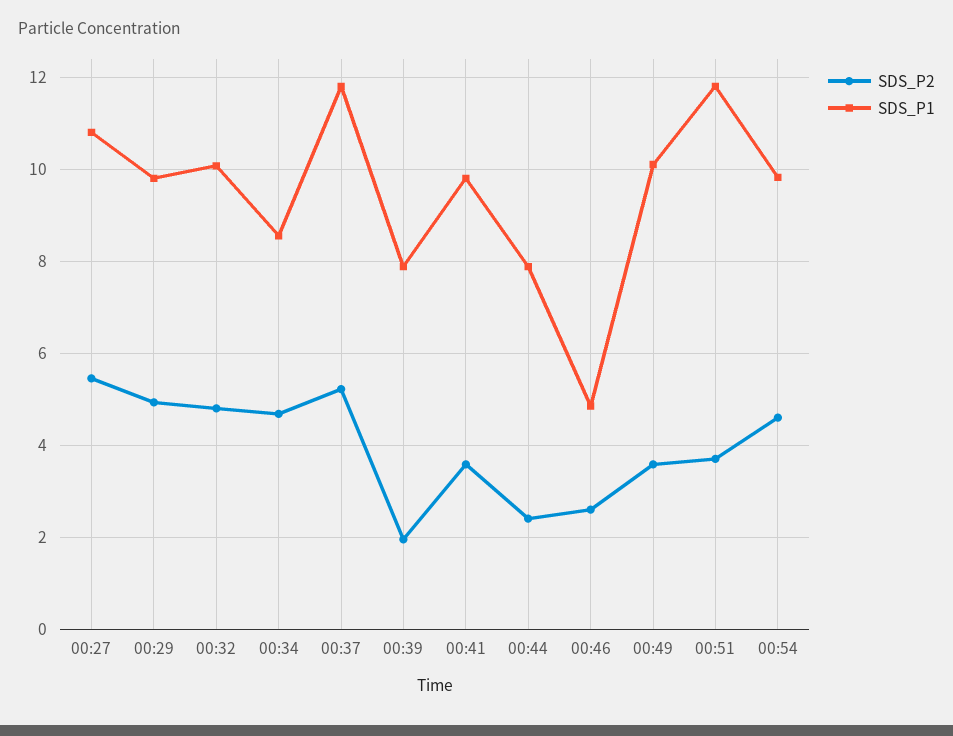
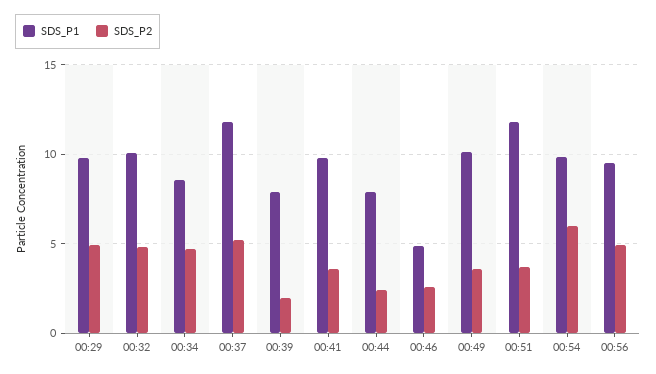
SDS_P2, 00:27: 5.4 -> none
SDS_P1, 00:27: 10.8 -> none
SDS_P2, 00:54: 4.6 -> 6
SDS_P1, 00:56: none -> 9.5
SDS_P2, 00:56: none -> 5

